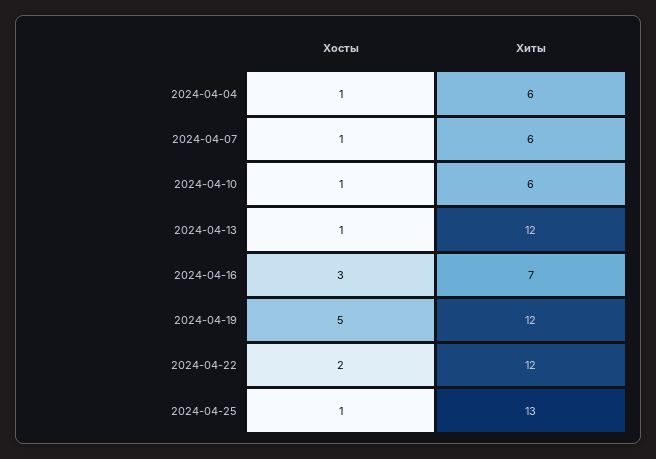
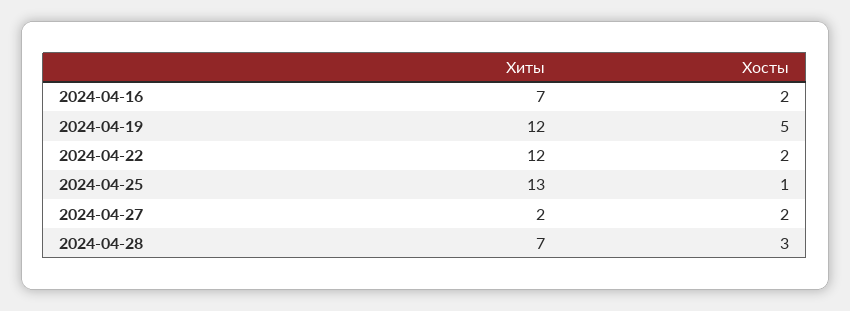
Хосты, 2024-04-04: 1 -> none
Хиты, 2024-04-04: 6 -> none
Хосты, 2024-04-07: 1 -> none
Хиты, 2024-04-07: 6 -> none
Хосты, 2024-04-10: 1 -> none
Хиты, 2024-04-10: 6 -> none
Хосты, 2024-04-13: 1 -> none
Хиты, 2024-04-13: 12 -> none
Хосты, 2024-04-16: 3 -> 2
Хиты, 2024-04-27: none -> 2
Хосты, 2024-04-27: none -> 2
Хиты, 2024-04-28: none -> 7
Хосты, 2024-04-28: none -> 3

